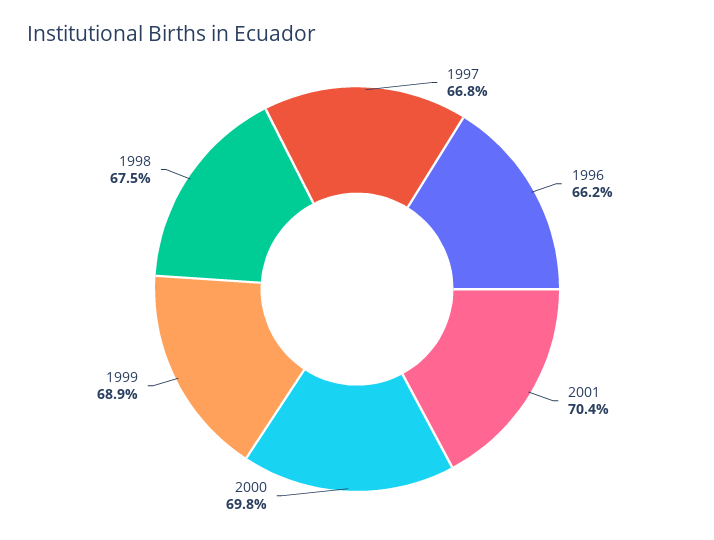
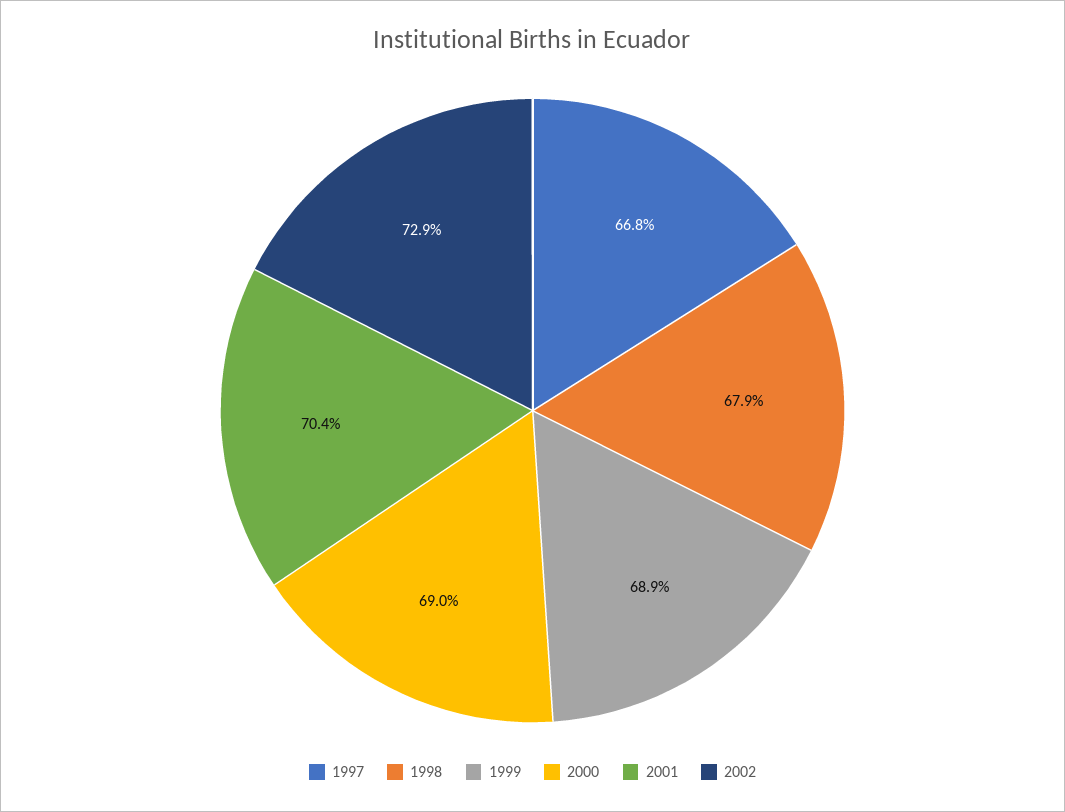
1996: 66.2 -> none
2000: 69.8 -> 69
1998: 67.5 -> 67.9
2002: none -> 72.9

